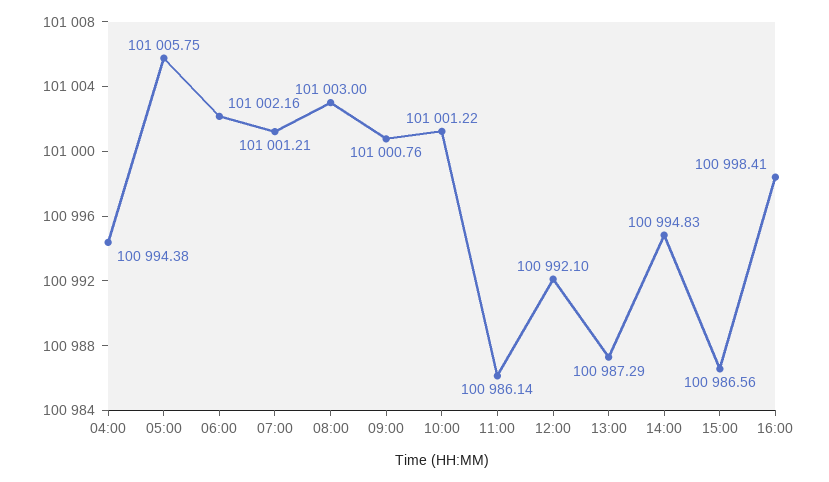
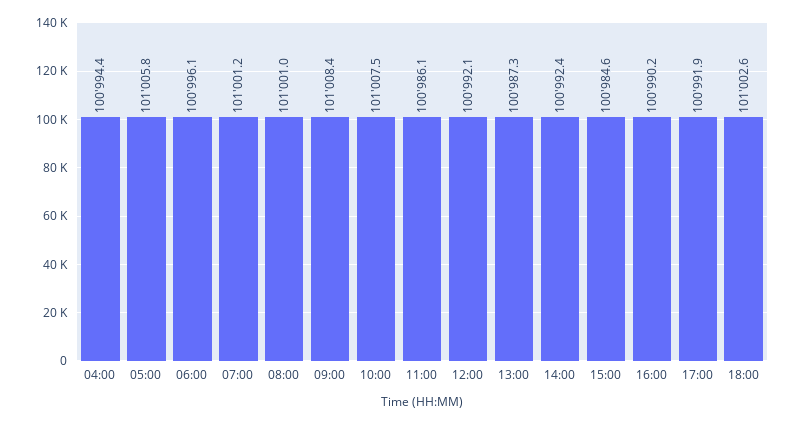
06:00: 101002.16 -> 100996.1
08:00: 101003 -> 101001
09:00: 101000.76 -> 101008.4
10:00: 101001.22 -> 101007.5
14:00: 100994.83 -> 100992.4
15:00: 100986.56 -> 100984.6
16:00: 100998.41 -> 100990.2
17:00: none -> 100991.9
18:00: none -> 101002.6

